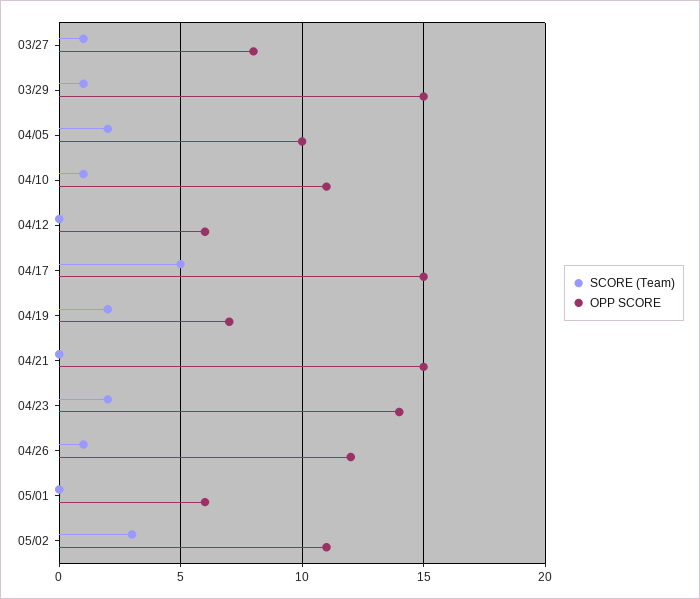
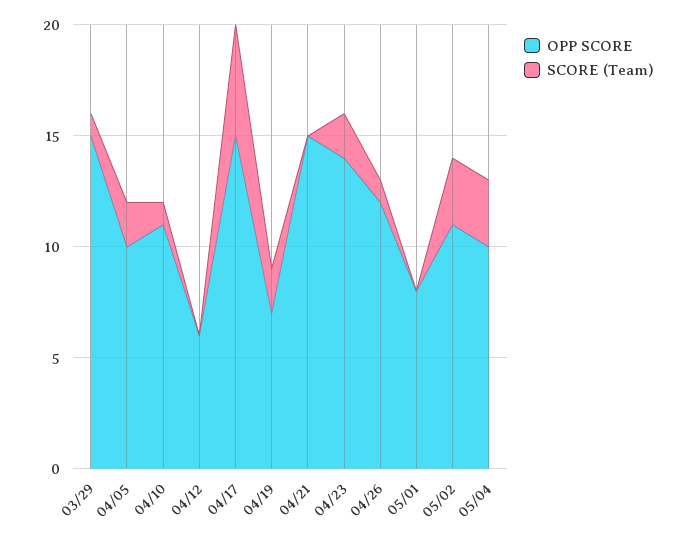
SCORE (Team), 03/27: 1 -> none
OPP SCORE, 03/27: 8 -> none
OPP SCORE, 05/01: 6 -> 8
OPP SCORE, 05/04: none -> 10
SCORE (Team), 05/04: none -> 3

